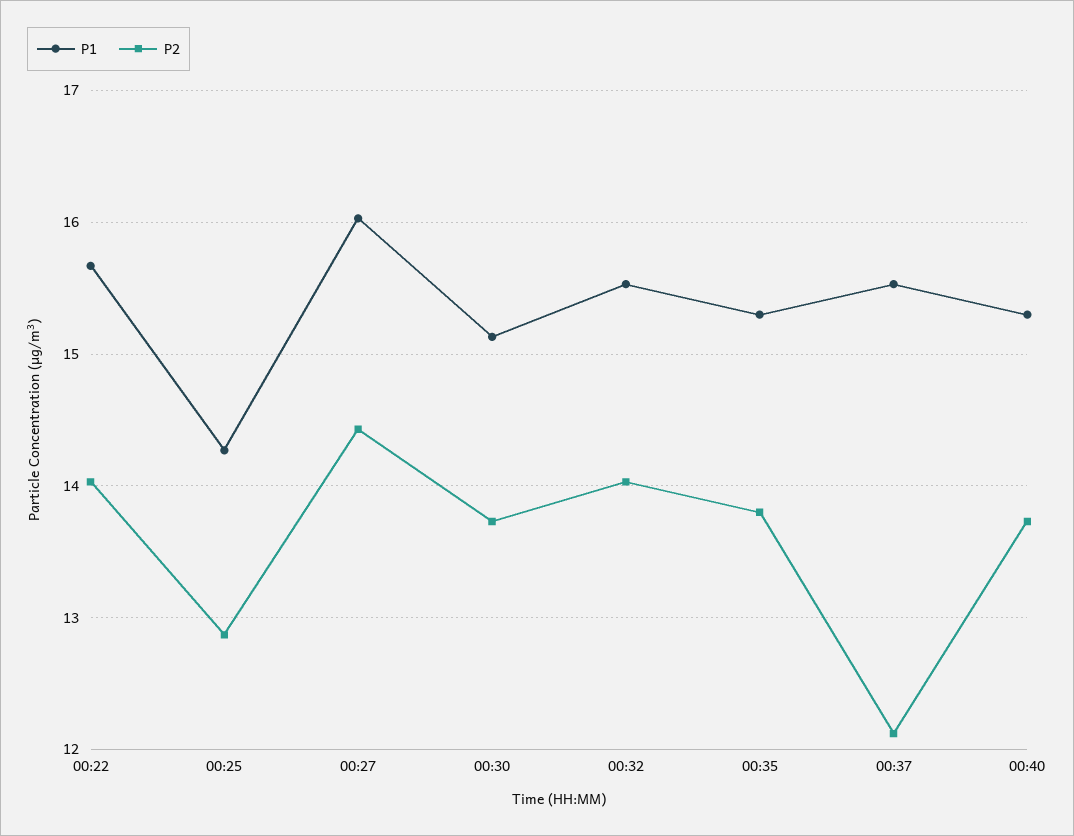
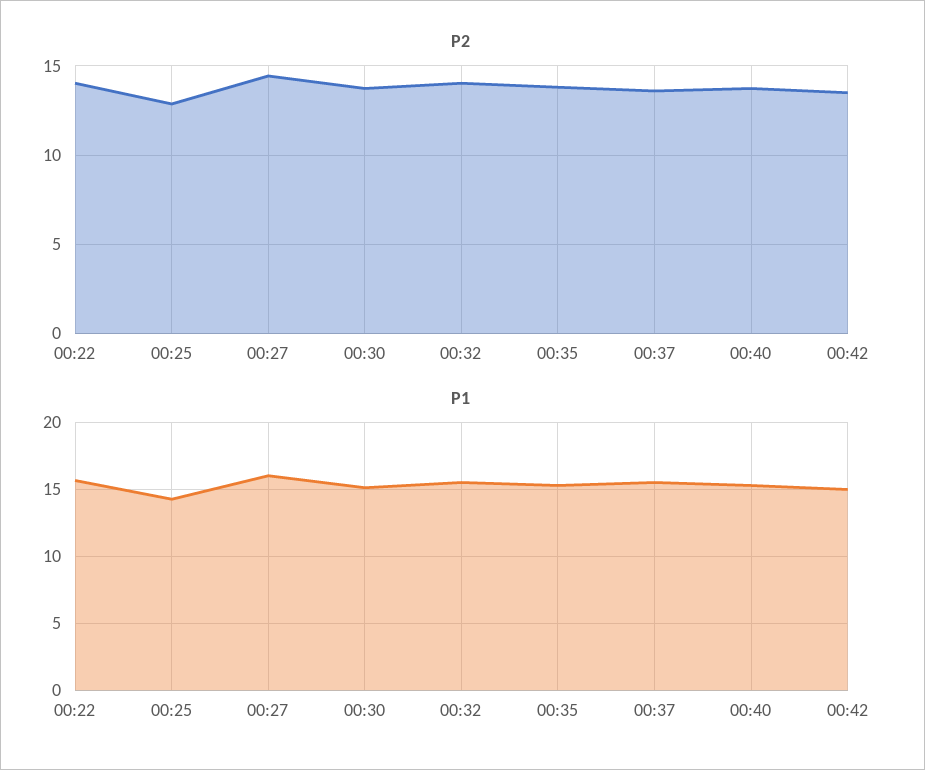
P2, 00:37: 12.1 -> 13.5
P2, 00:42: none -> 13.5
P1, 00:42: none -> 15

